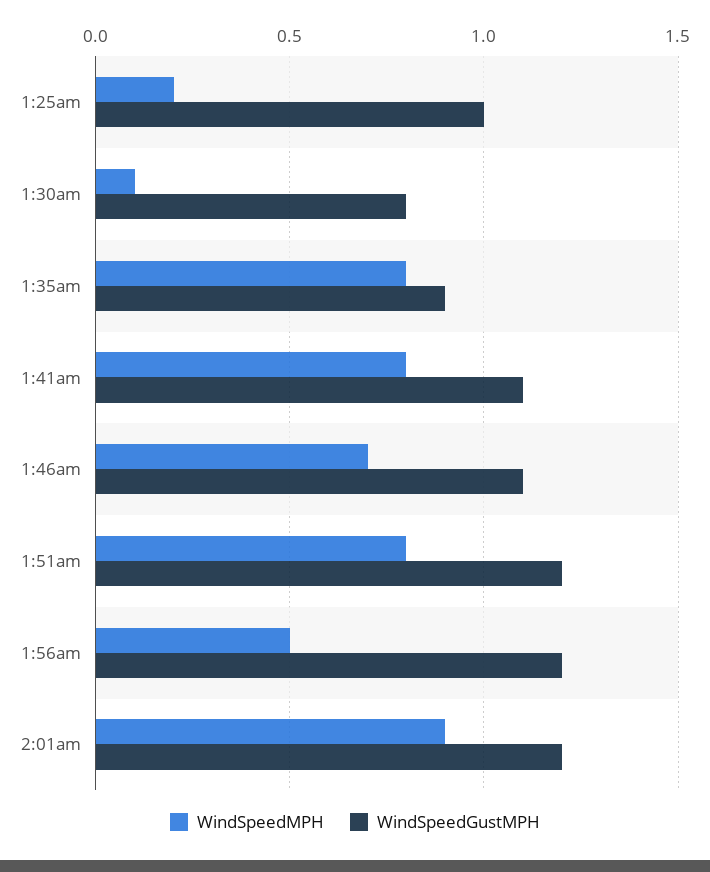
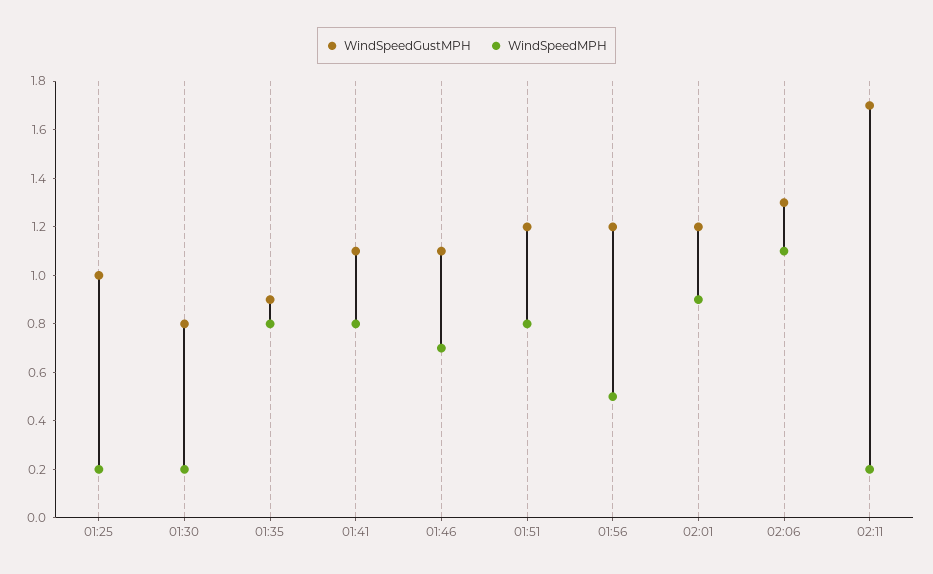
WindSpeedMPH, 1:30am: 0.1 -> 0.2
WindSpeedGustMPH, 02:06: none -> 1.3
WindSpeedMPH, 02:06: none -> 1.1
WindSpeedGustMPH, 02:11: none -> 1.7
WindSpeedMPH, 02:11: none -> 0.2

